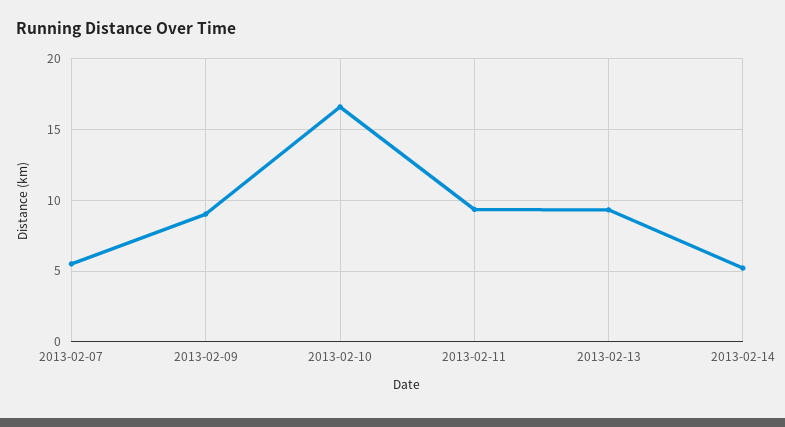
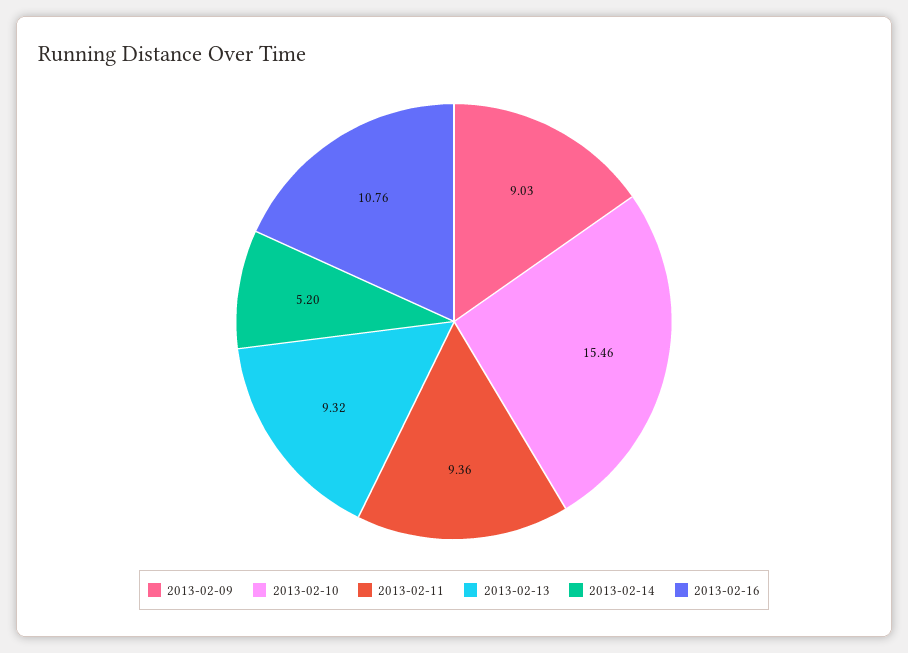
2013-02-07: 5.5 -> none
2013-02-10: 16.5 -> 15.46
2013-02-16: none -> 10.76

